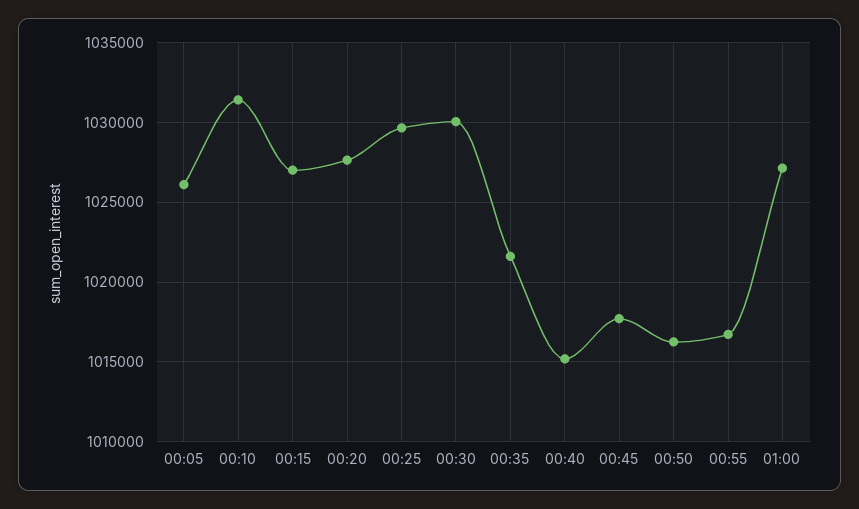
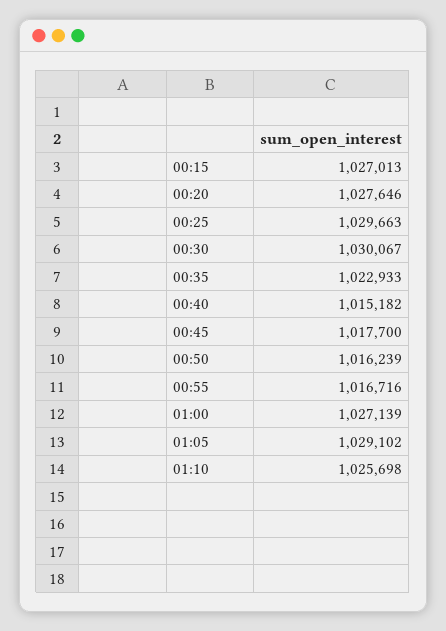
00:05: 1026000 -> none
00:10: 1031500 -> none
00:35: 1021500 -> 1022933
01:05: none -> 1029102
01:10: none -> 1025698

